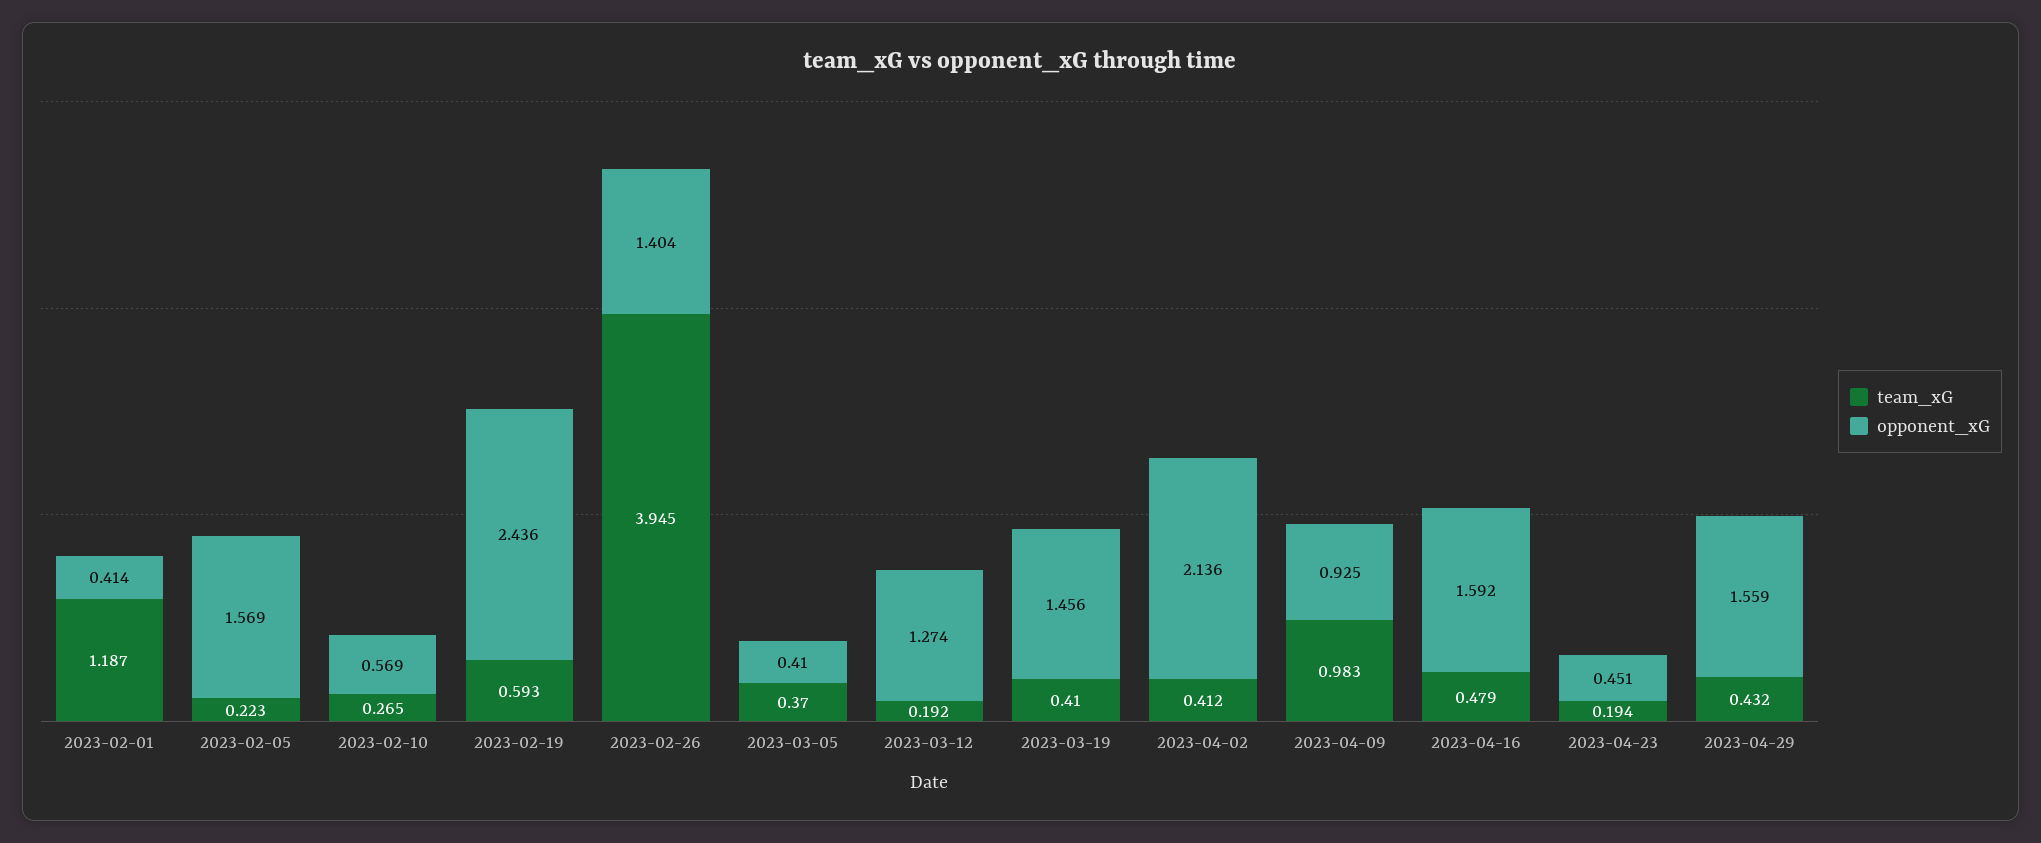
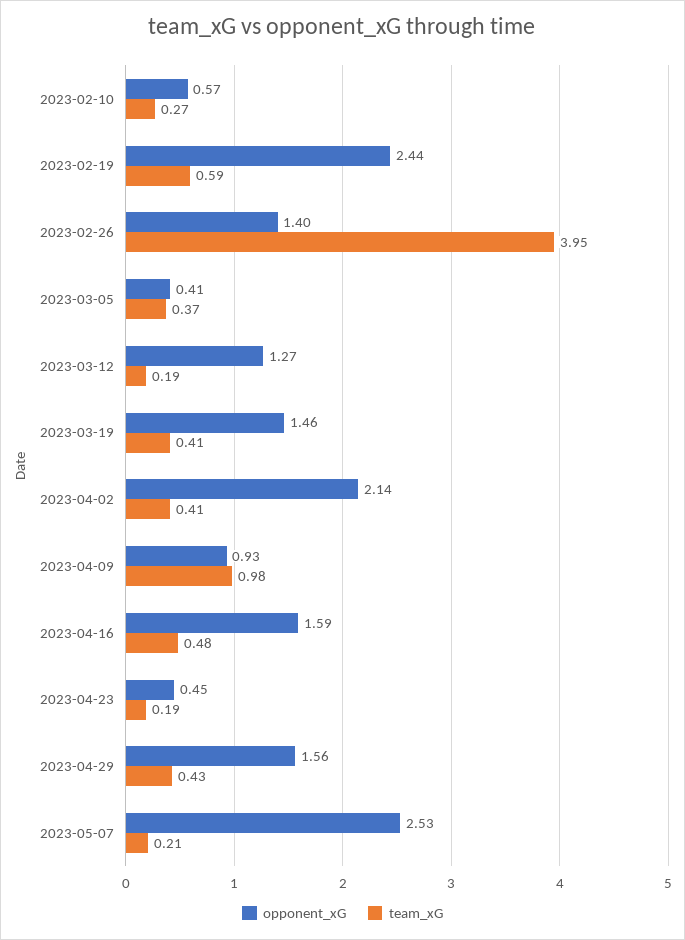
team_xG, 2023-02-01: 1.187 -> none
opponent_xG, 2023-02-01: 0.414 -> none
team_xG, 2023-02-05: 0.223 -> none
opponent_xG, 2023-02-05: 1.569 -> none
opponent_xG, 2023-05-07: none -> 2.53
team_xG, 2023-05-07: none -> 0.21

